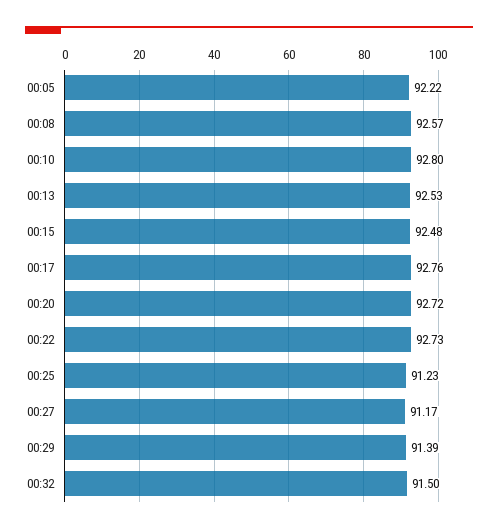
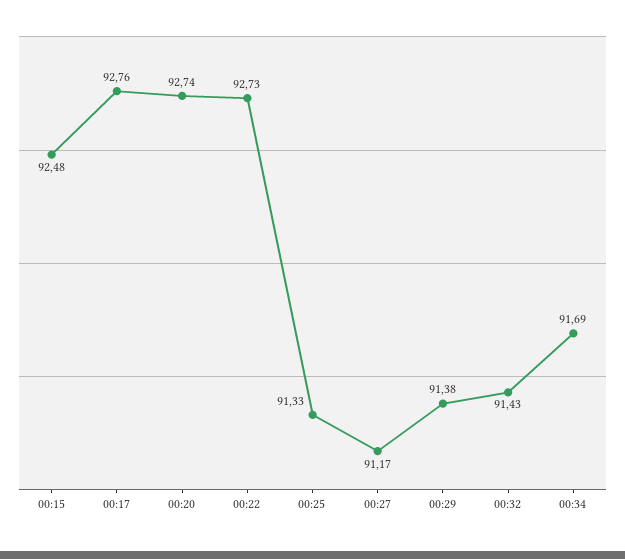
00:05: 92.22 -> none
00:08: 92.57 -> none
00:10: 92.8 -> none
00:13: 92.53 -> none
00:20: 92.72 -> 92.74
00:25: 91.23 -> 91.33
00:29: 91.39 -> 91.38
00:32: 91.5 -> 91.43
00:34: none -> 91.69

